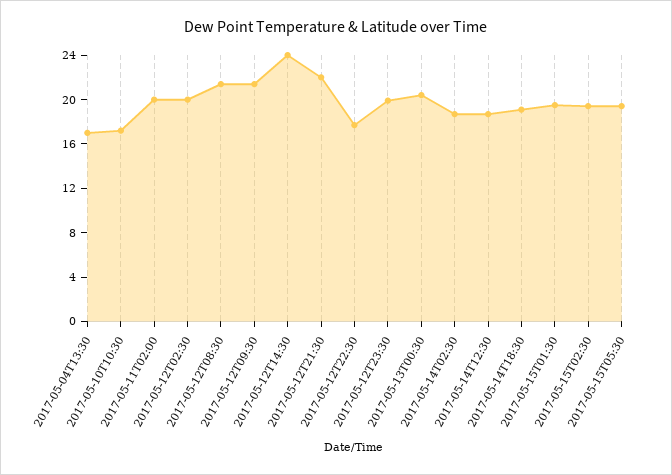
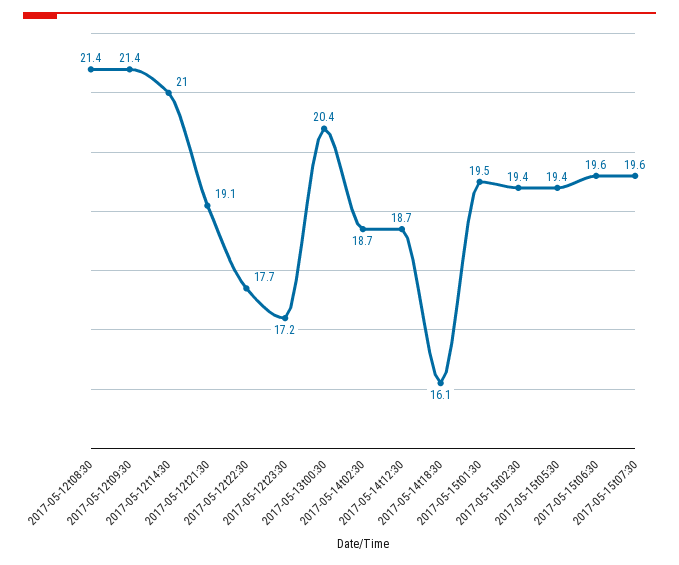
2017-05-04T13:30: 17 -> none
2017-05-10T10:30: 17 -> none
2017-05-11T02:00: 20 -> none
2017-05-12T02:30: 20 -> none
2017-05-12T14:30: 24 -> 21
2017-05-12T21:30: 22 -> 19.1
2017-05-12T23:30: 20 -> 17.2
2017-05-14T18:30: 19 -> 16.1
2017-05-15t06:30: none -> 19.6
2017-05-15t07:30: none -> 19.6

